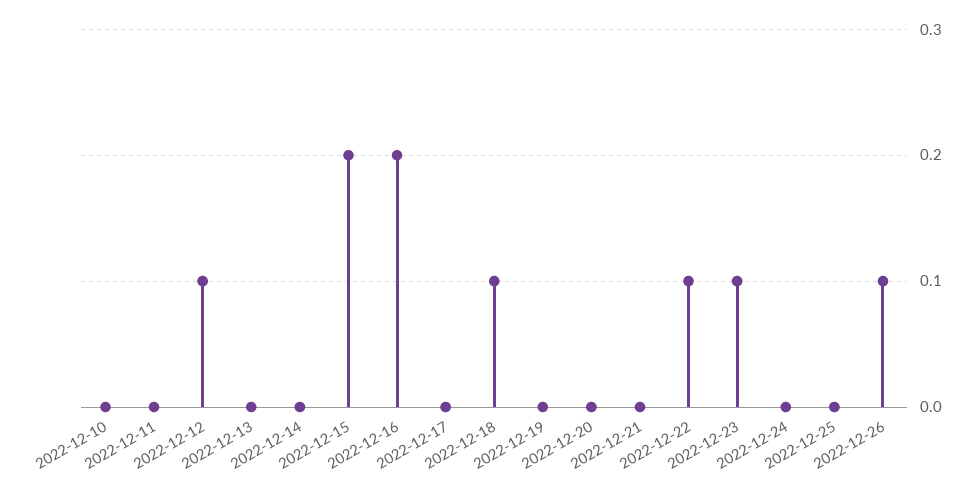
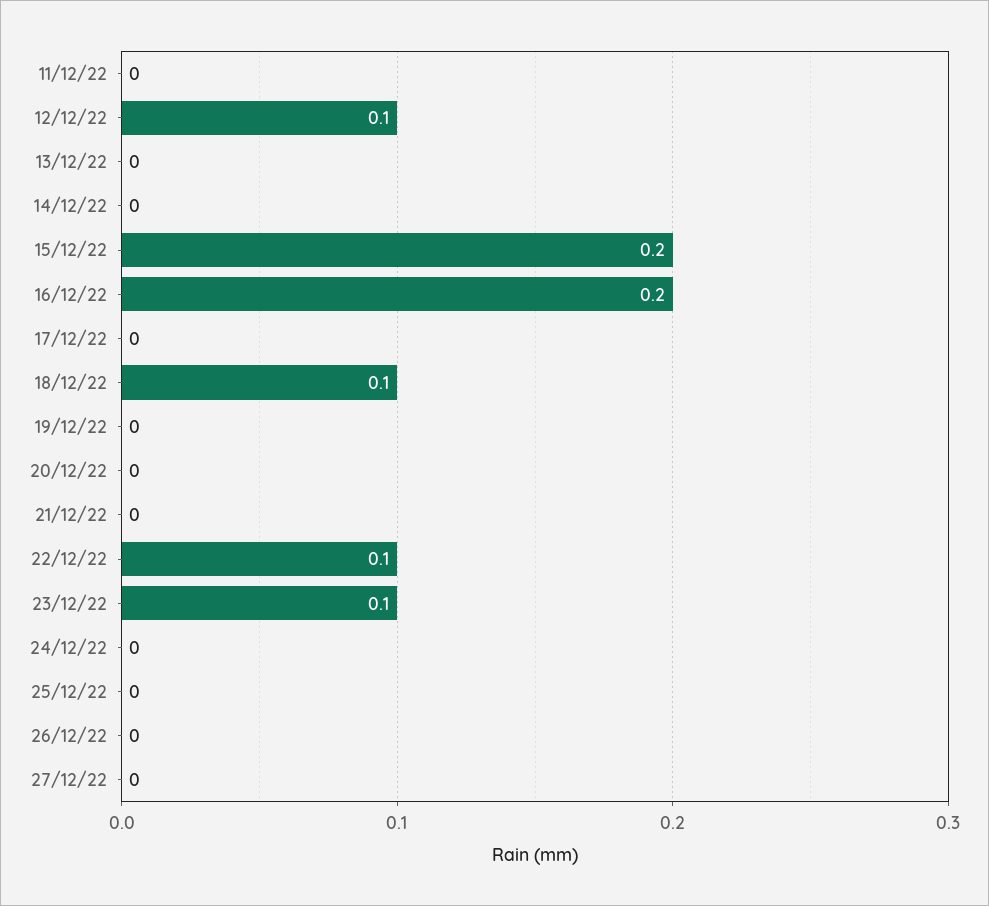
2022-12-10: 0 -> none
2022-12-26: 0.1 -> 0
27/12/22: none -> 0

